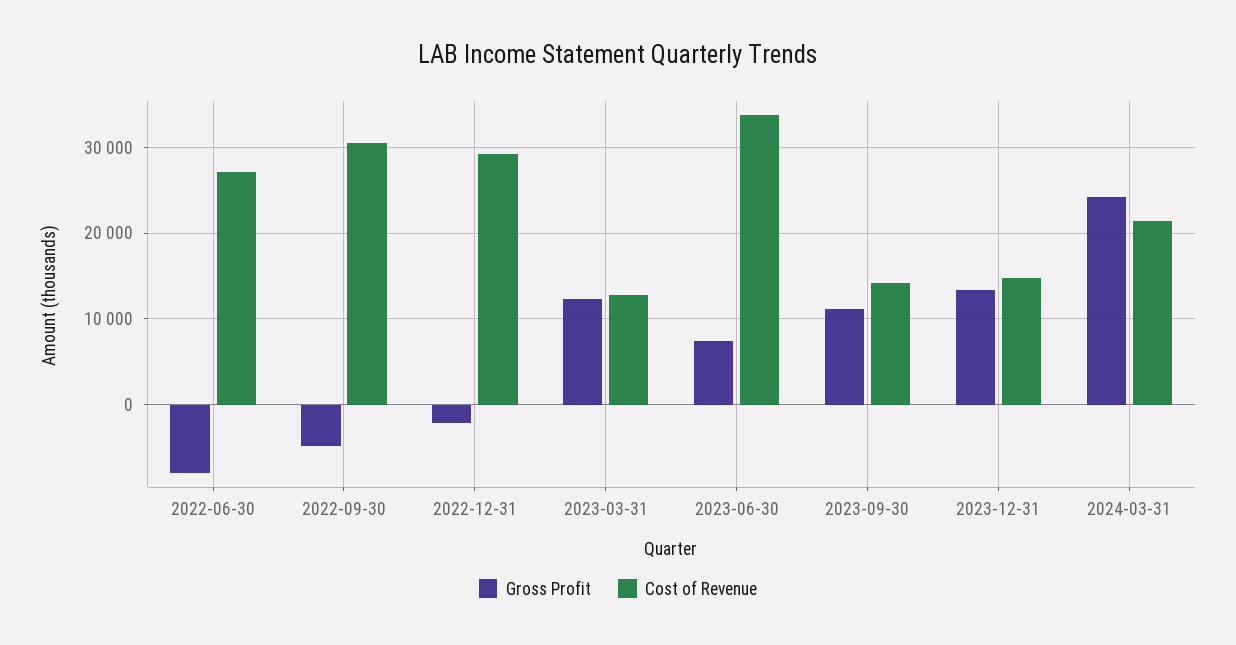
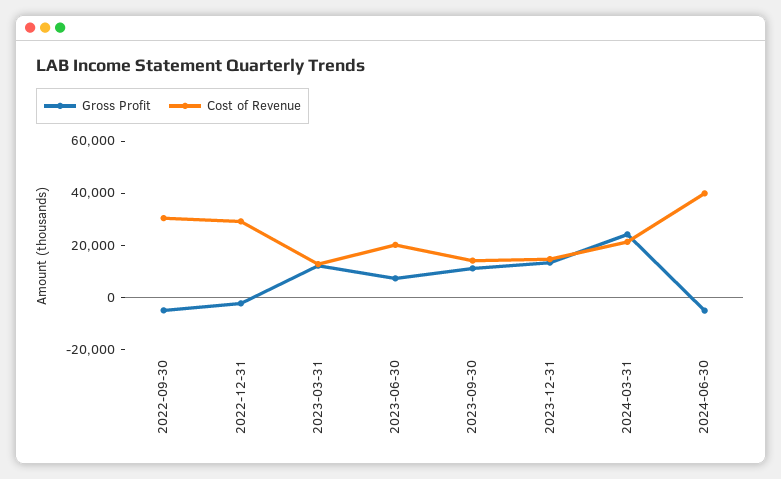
Gross Profit, 2022-06-30: -8000 -> none
Cost of Revenue, 2022-06-30: 27000 -> none
Cost of Revenue, 2023-06-30: 34000 -> 20000
Gross Profit, 2024-06-30: none -> -5000
Cost of Revenue, 2024-06-30: none -> 40000

